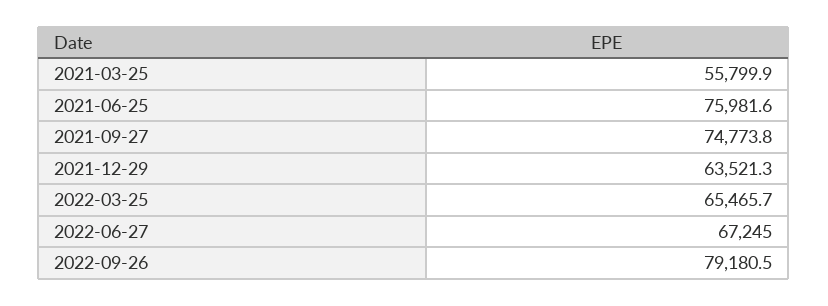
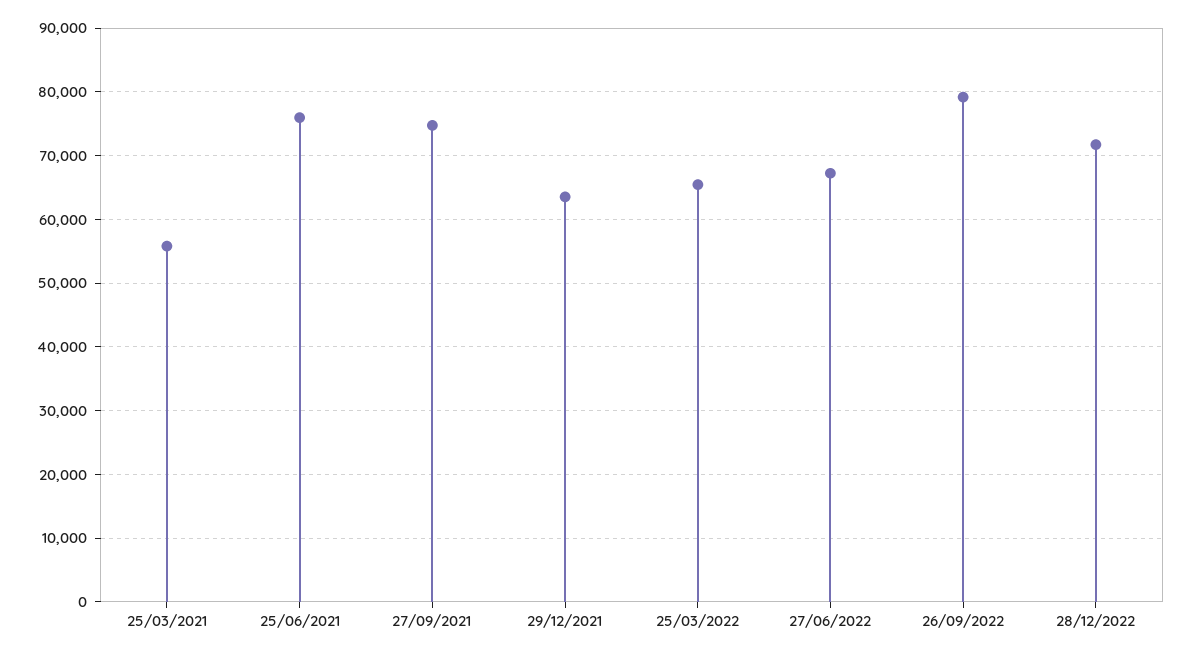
28/12/2022: none -> 72000

